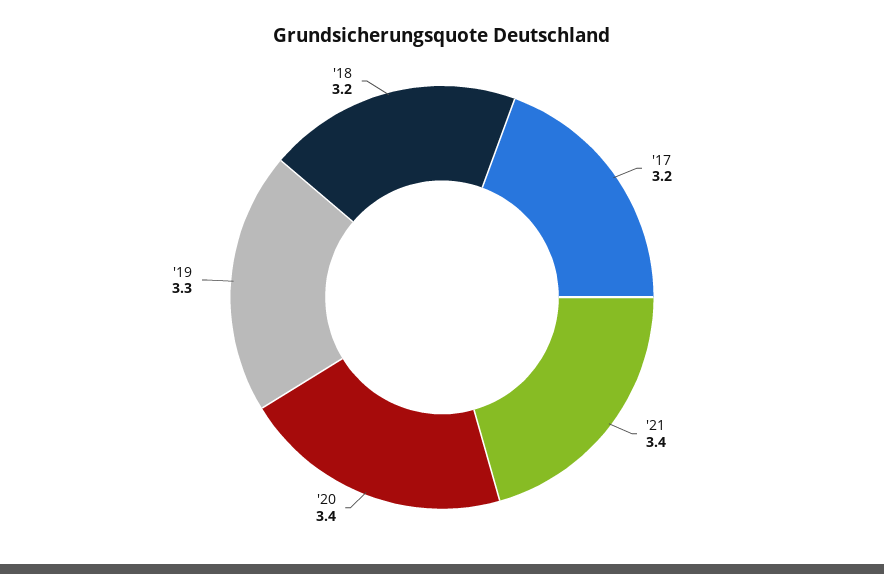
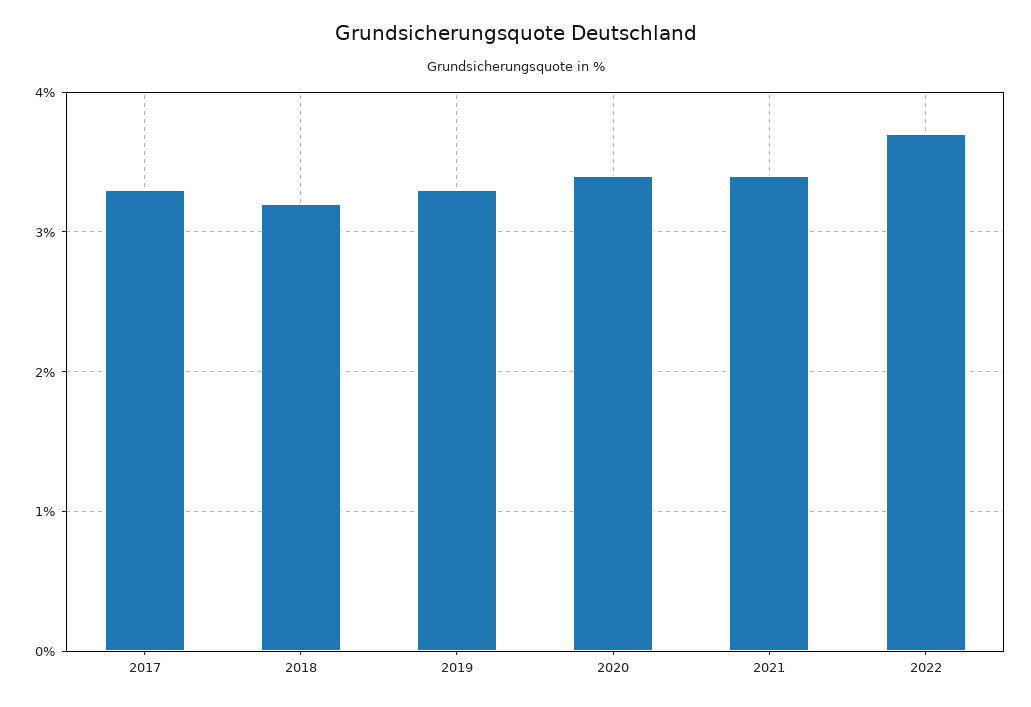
'17: 3.2 -> 3.3
2022: none -> 3.7

